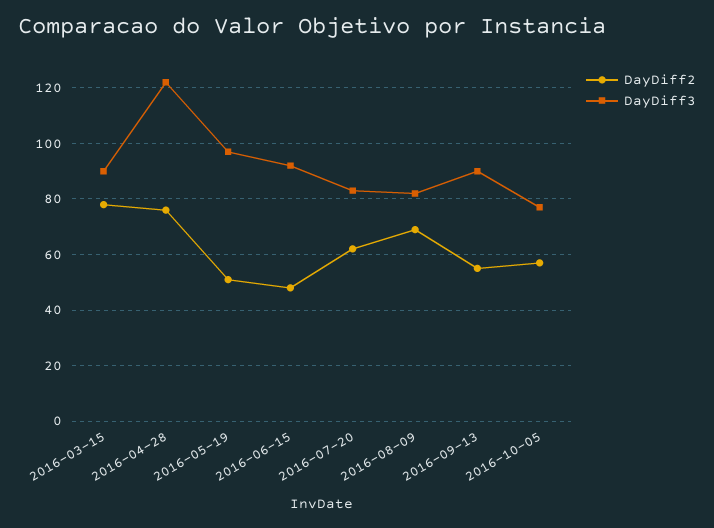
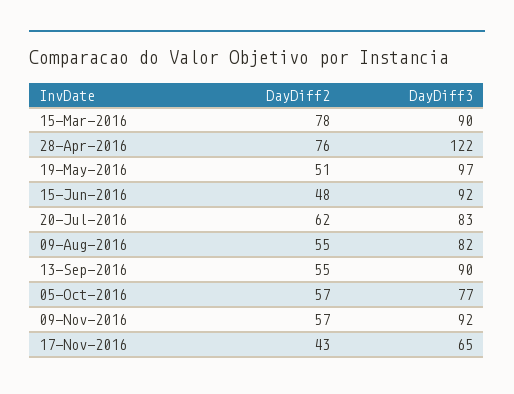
DayDiff2, 2016-08-09: 70 -> 55
DayDiff2, 09-Nov-2016: none -> 57
DayDiff3, 09-Nov-2016: none -> 92
DayDiff2, 17-Nov-2016: none -> 43
DayDiff3, 17-Nov-2016: none -> 65

